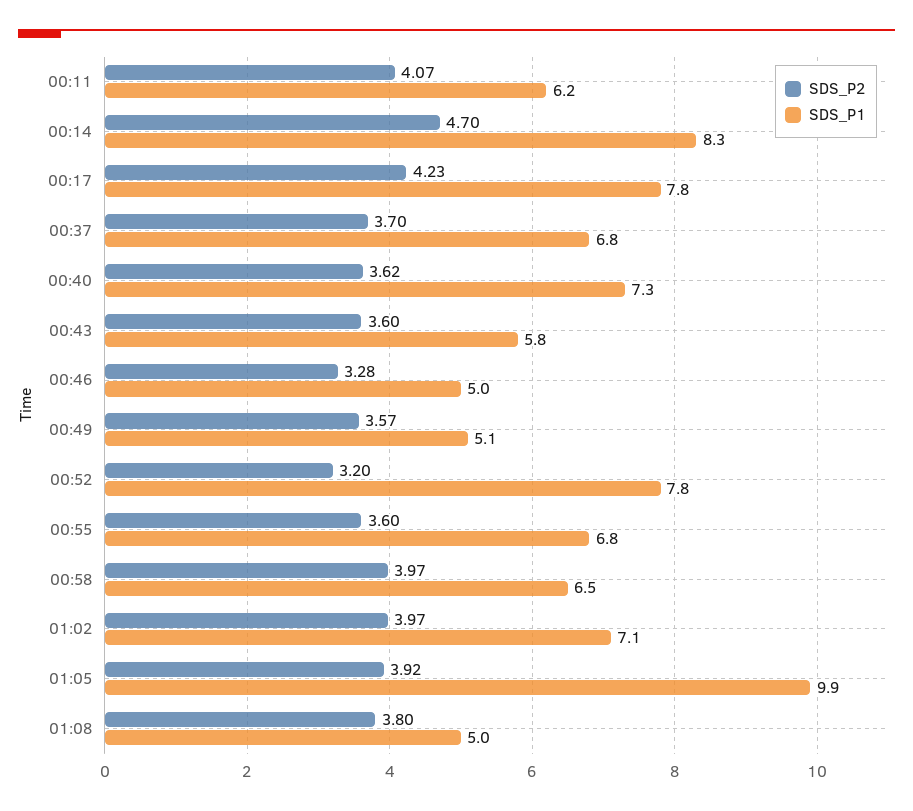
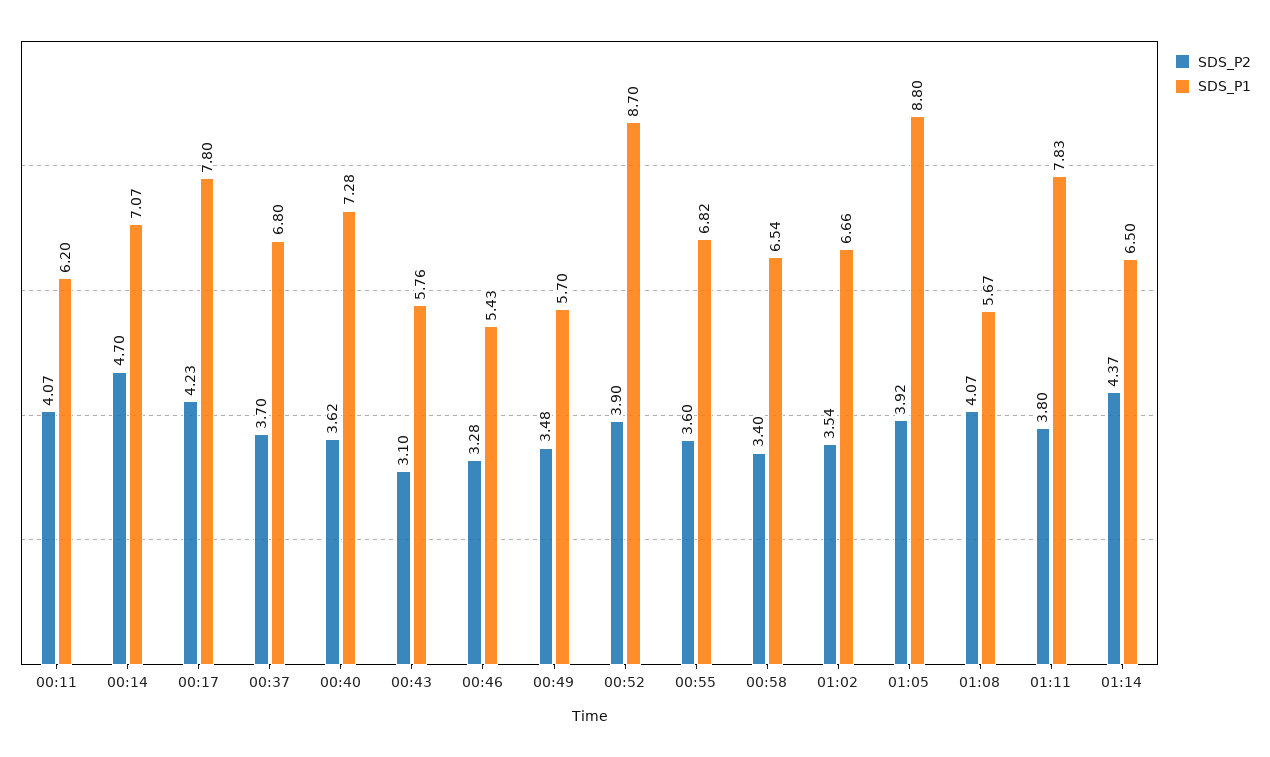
SDS_P1, 00:14: 8.3 -> 7.07
SDS_P2, 00:43: 3.6 -> 3.1
SDS_P1, 00:46: 5 -> 5.43
SDS_P2, 00:49: 3.57 -> 3.48
SDS_P1, 00:49: 5.1 -> 5.7
SDS_P2, 00:52: 3.2 -> 3.9
SDS_P1, 00:52: 7.8 -> 8.7
SDS_P2, 00:58: 3.97 -> 3.4
SDS_P2, 01:02: 3.97 -> 3.54
SDS_P1, 01:02: 7.1 -> 6.66
SDS_P1, 01:05: 9.9 -> 8.8
SDS_P2, 01:08: 3.8 -> 4.07
SDS_P1, 01:08: 5 -> 5.67
SDS_P2, 01:11: none -> 3.8
SDS_P1, 01:11: none -> 7.83
SDS_P2, 01:14: none -> 4.37
SDS_P1, 01:14: none -> 6.5

